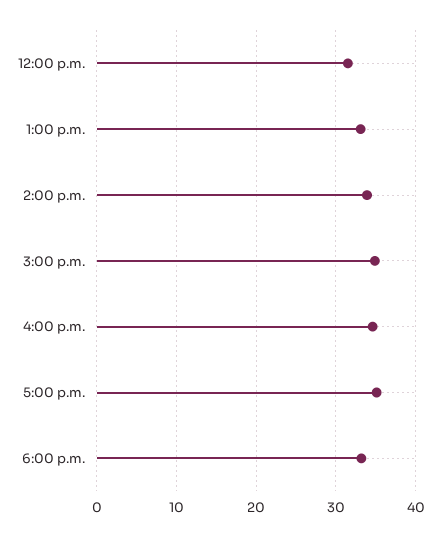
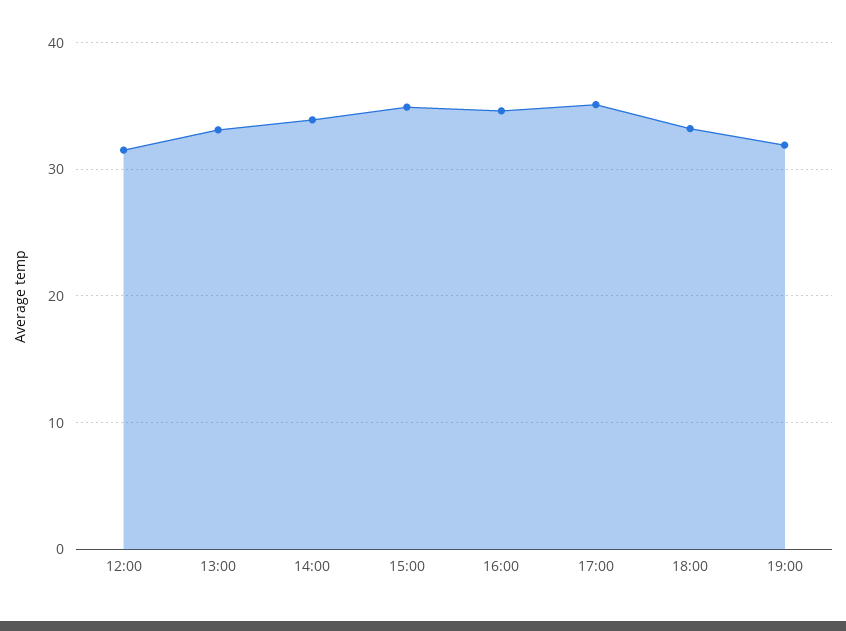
19:00: none -> 32

